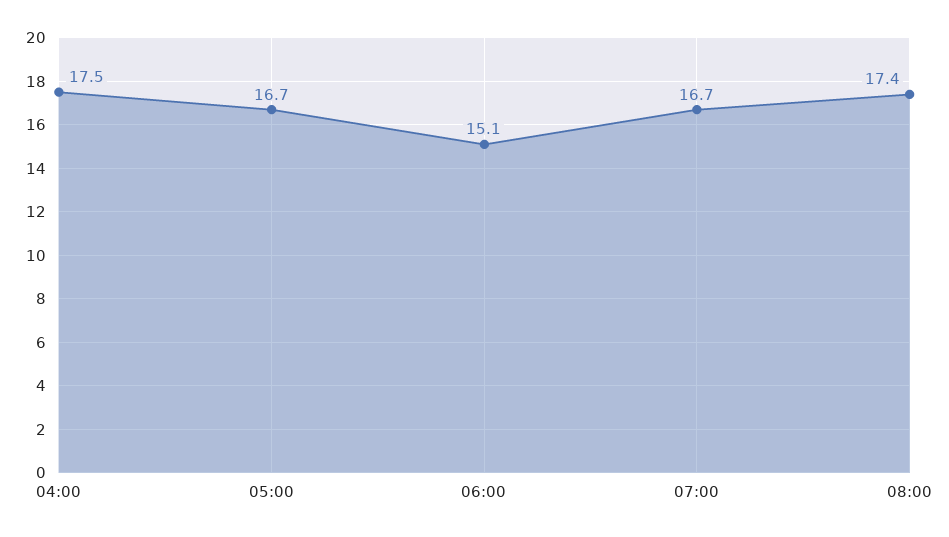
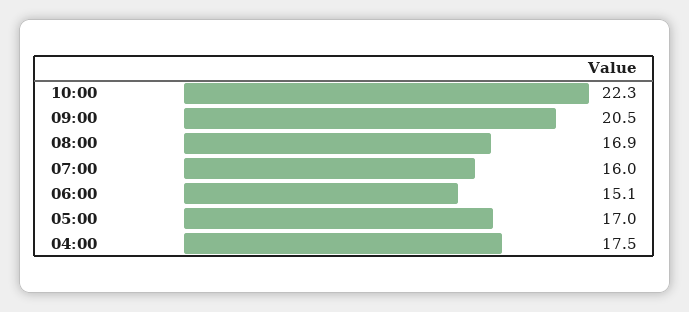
05:00: 16.7 -> 17
07:00: 16.7 -> 16
08:00: 17.4 -> 16.9
10:00: none -> 22.3
09:00: none -> 20.5

